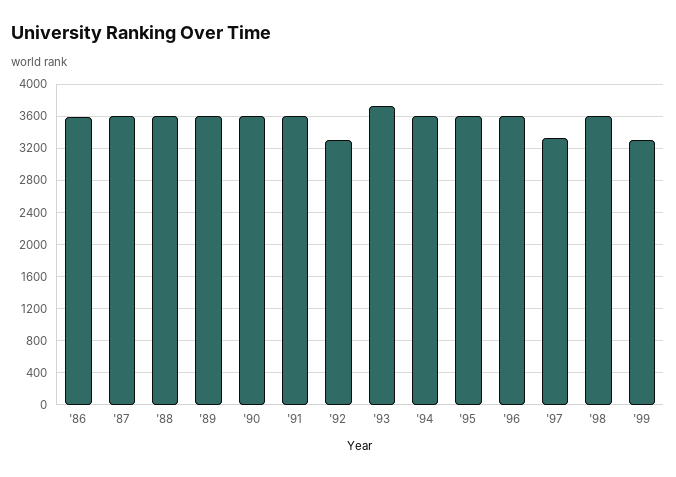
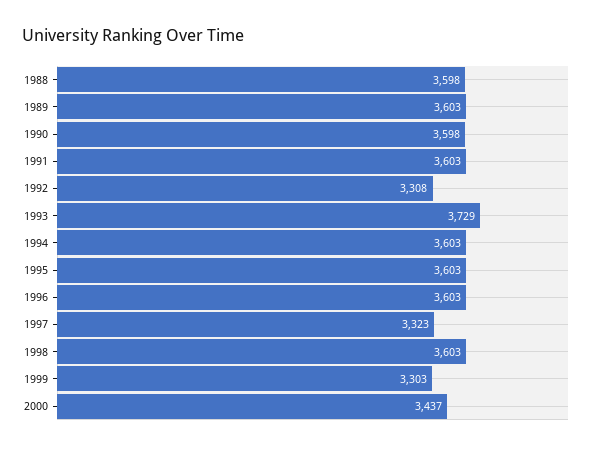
'86: 3600 -> none
'87: 3600 -> none
2000: none -> 3437

